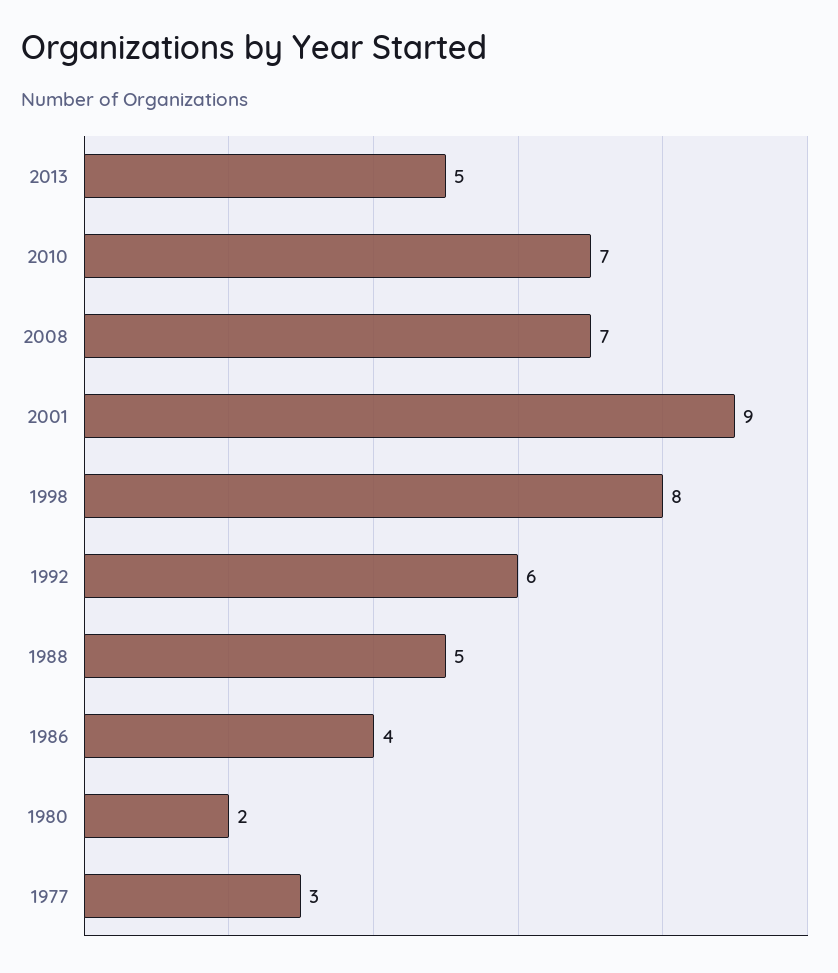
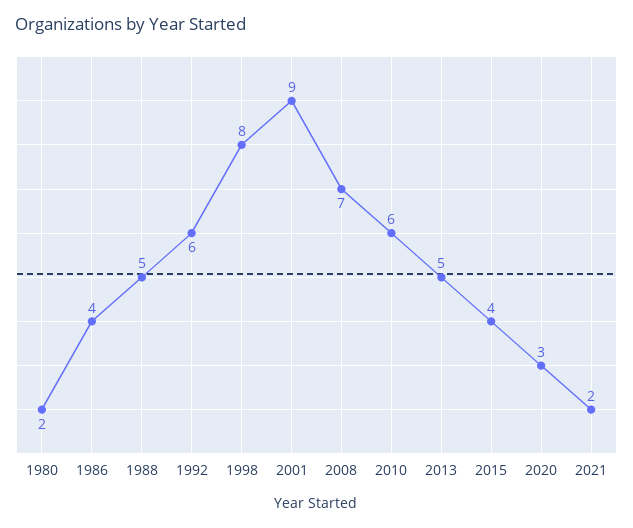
2010: 7 -> 6
1977: 3 -> none
2015: none -> 4
2020: none -> 3
2021: none -> 2

